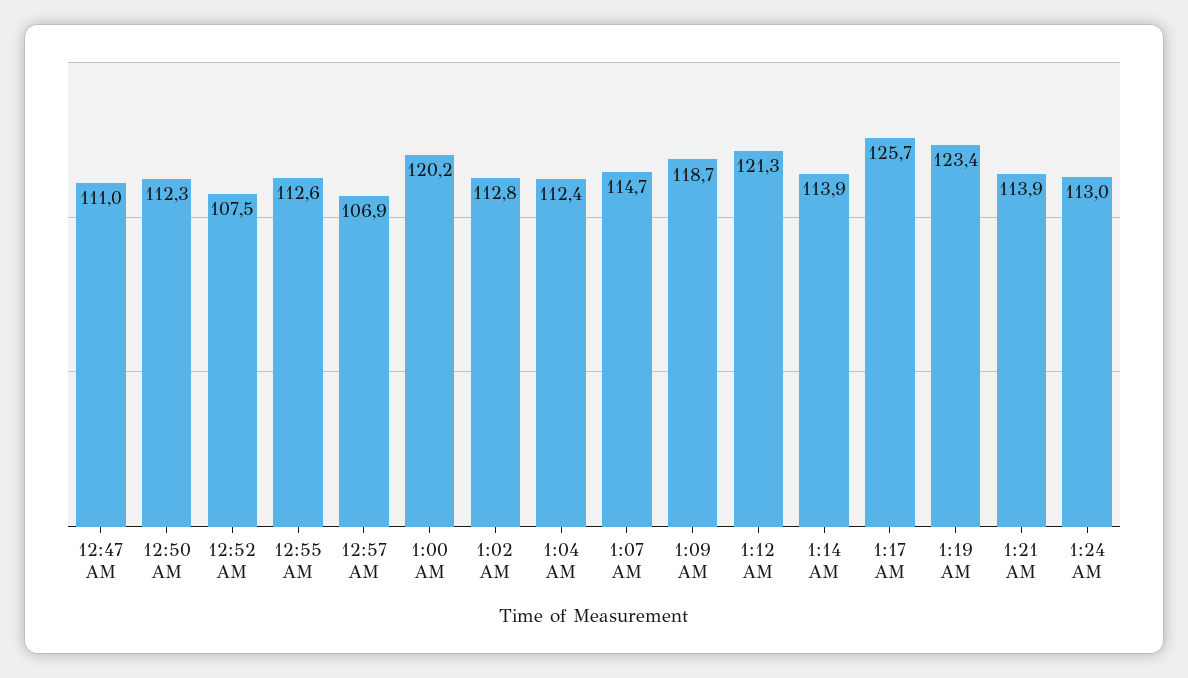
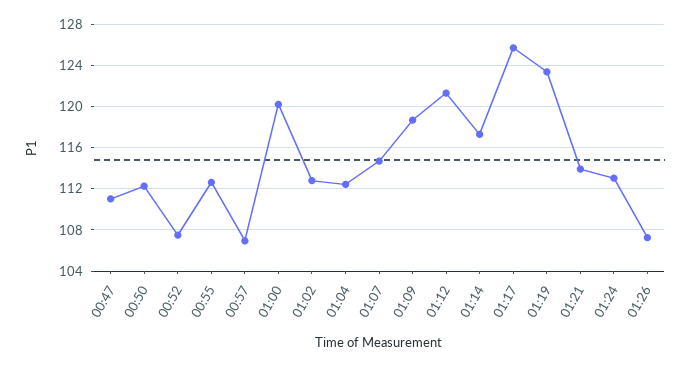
1:14 AM: 113.9 -> 117
01:26: none -> 107

